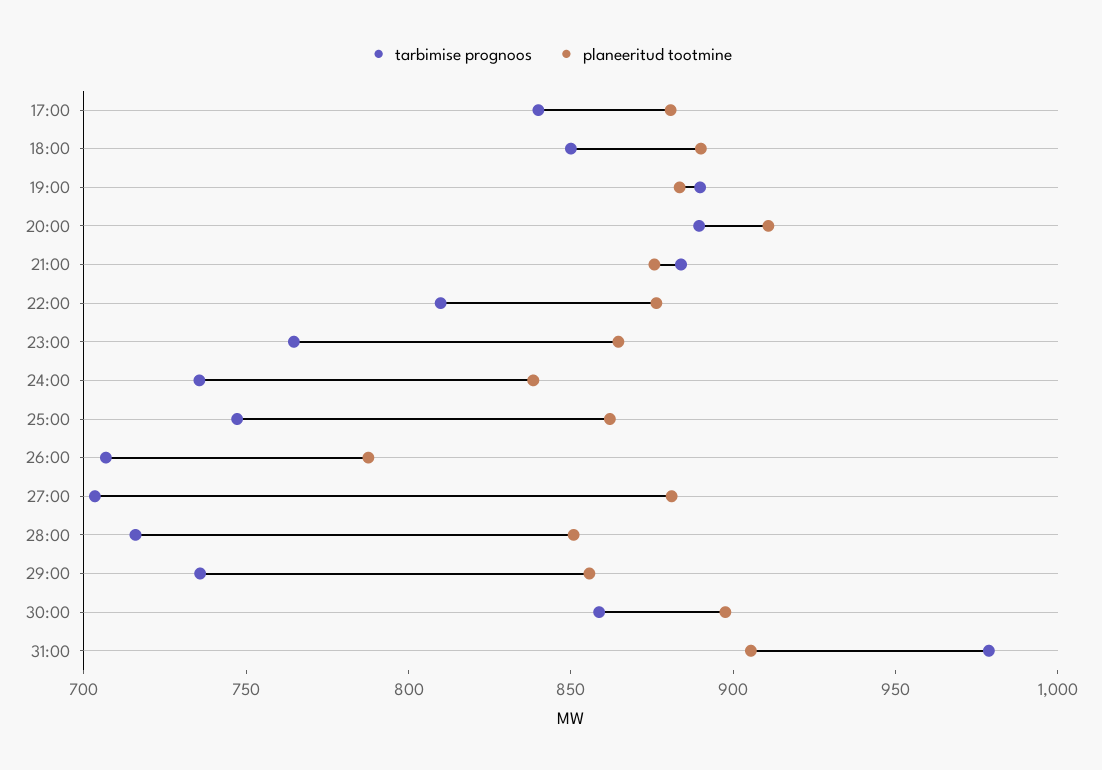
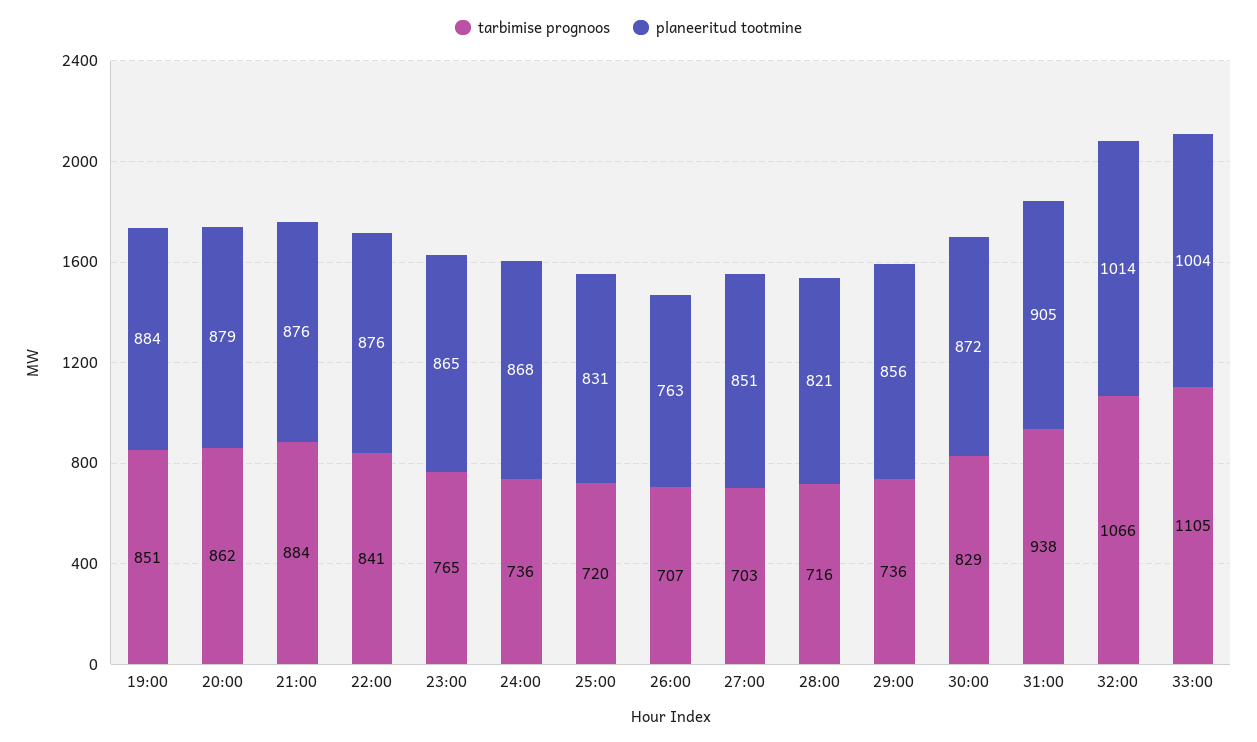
tarbimise prognoos, 17:00: 840 -> none
planeeritud tootmine, 17:00: 880 -> none
tarbimise prognoos, 18:00: 850 -> none
planeeritud tootmine, 18:00: 890 -> none
tarbimise prognoos, 19:00: 890 -> 851
tarbimise prognoos, 20:00: 890 -> 862
planeeritud tootmine, 20:00: 910 -> 879
tarbimise prognoos, 22:00: 810 -> 841
planeeritud tootmine, 24:00: 840 -> 868
tarbimise prognoos, 25:00: 750 -> 720
planeeritud tootmine, 25:00: 860 -> 831
planeeritud tootmine, 26:00: 790 -> 763
planeeritud tootmine, 27:00: 880 -> 851
planeeritud tootmine, 28:00: 850 -> 821
tarbimise prognoos, 30:00: 860 -> 829
planeeritud tootmine, 30:00: 900 -> 872
tarbimise prognoos, 31:00: 980 -> 938
tarbimise prognoos, 32:00: none -> 1066
planeeritud tootmine, 32:00: none -> 1014
tarbimise prognoos, 33:00: none -> 1105
planeeritud tootmine, 33:00: none -> 1004

